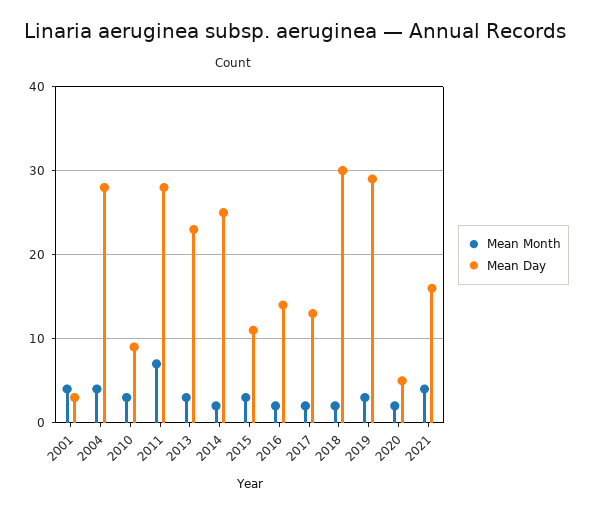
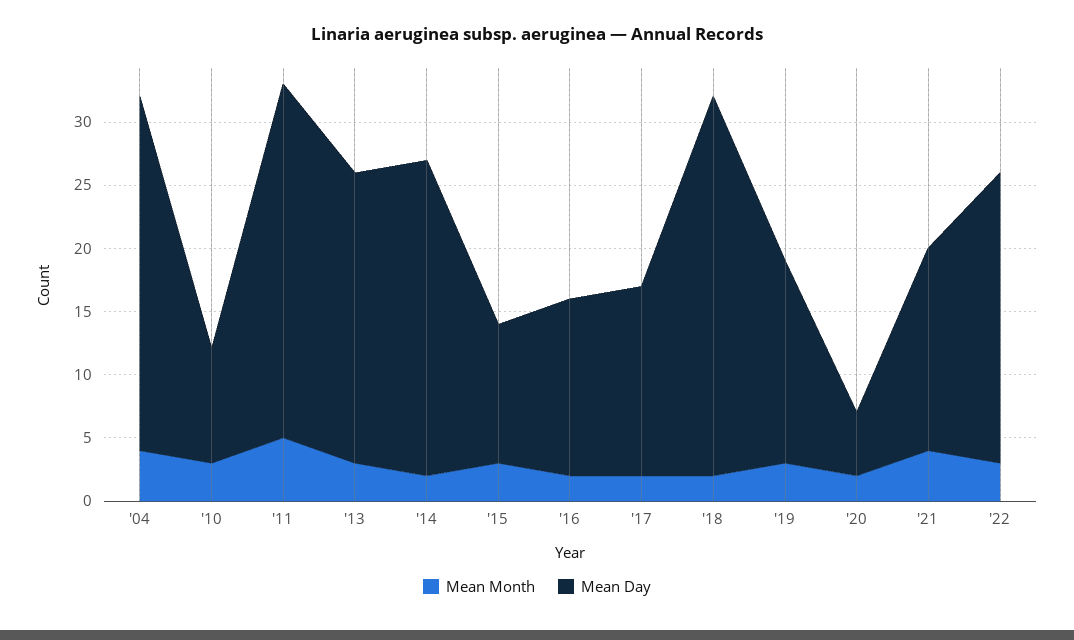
Mean Month, 2001: 4 -> none
Mean Day, 2001: 3 -> none
Mean Month, 2011: 7 -> 5
Mean Day, 2017: 13 -> 15
Mean Day, 2019: 29 -> 16
Mean Month, '22: none -> 3
Mean Day, '22: none -> 23

